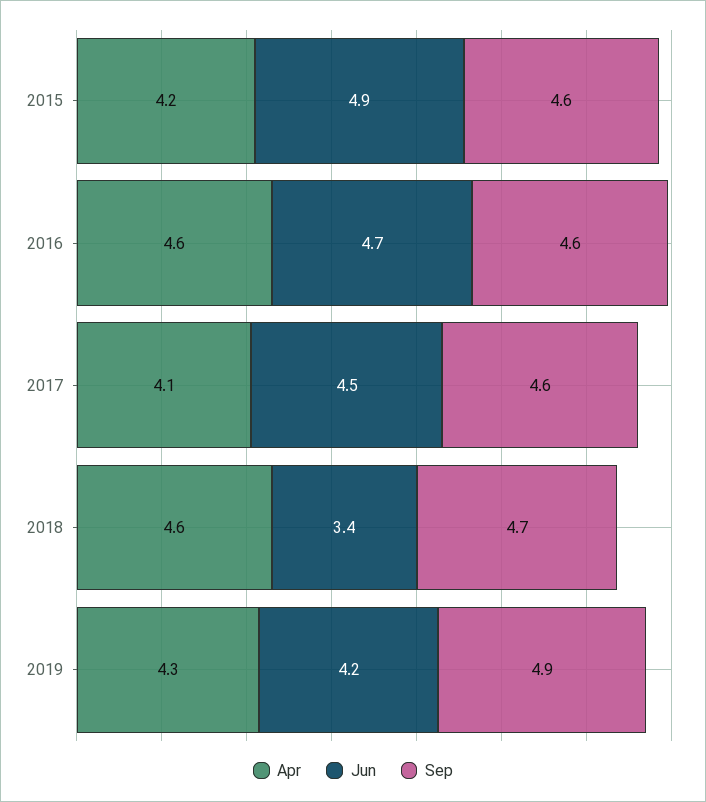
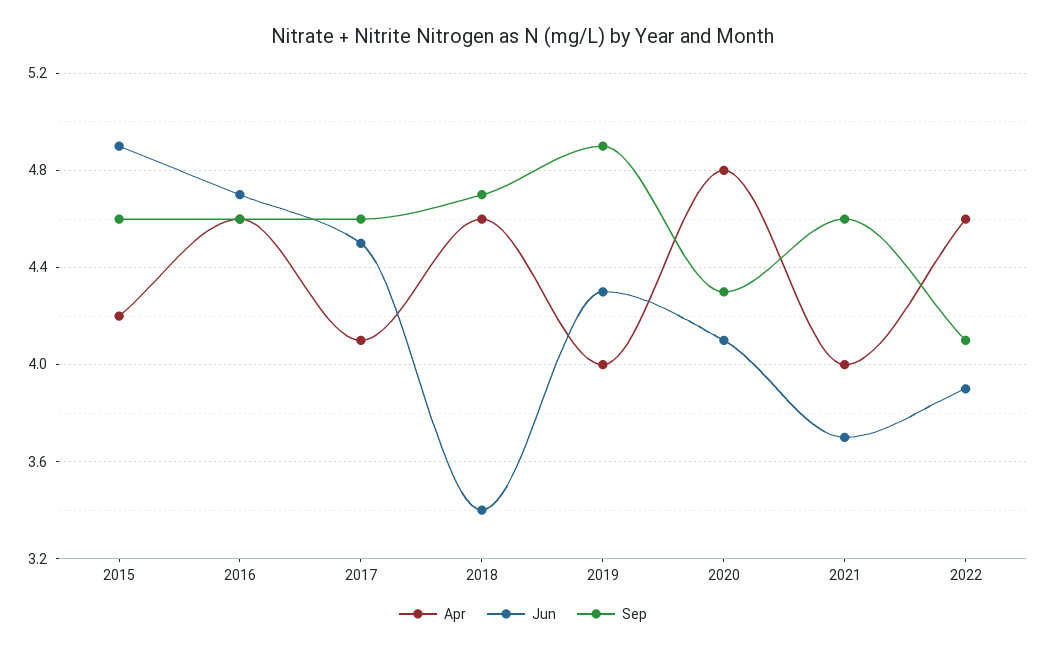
Apr, 2019: 4.3 -> 4
Jun, 2019: 4.2 -> 4.3
Apr, 2020: none -> 4.8
Jun, 2020: none -> 4.1
Sep, 2020: none -> 4.3
Apr, 2021: none -> 4
Jun, 2021: none -> 3.7
Sep, 2021: none -> 4.6
Apr, 2022: none -> 4.6
Jun, 2022: none -> 3.9
Sep, 2022: none -> 4.1

